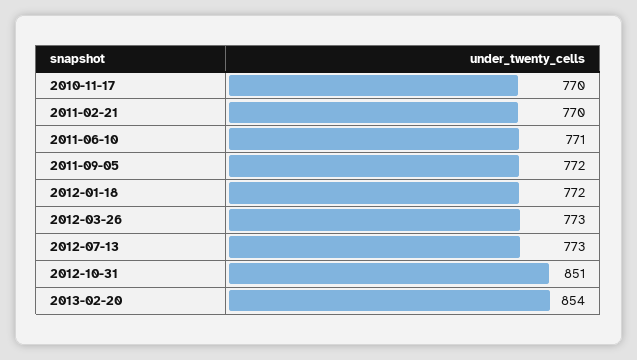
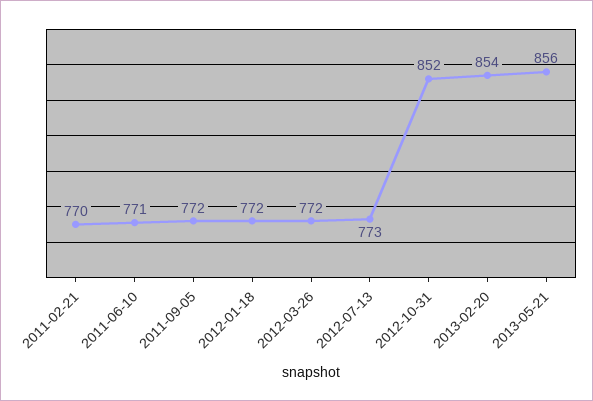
2010-11-17: 770 -> none
2012-03-26: 773 -> 772
2012-10-31: 851 -> 852
2013-05-21: none -> 856

